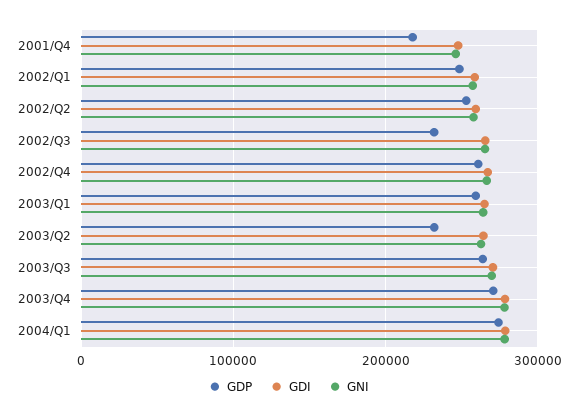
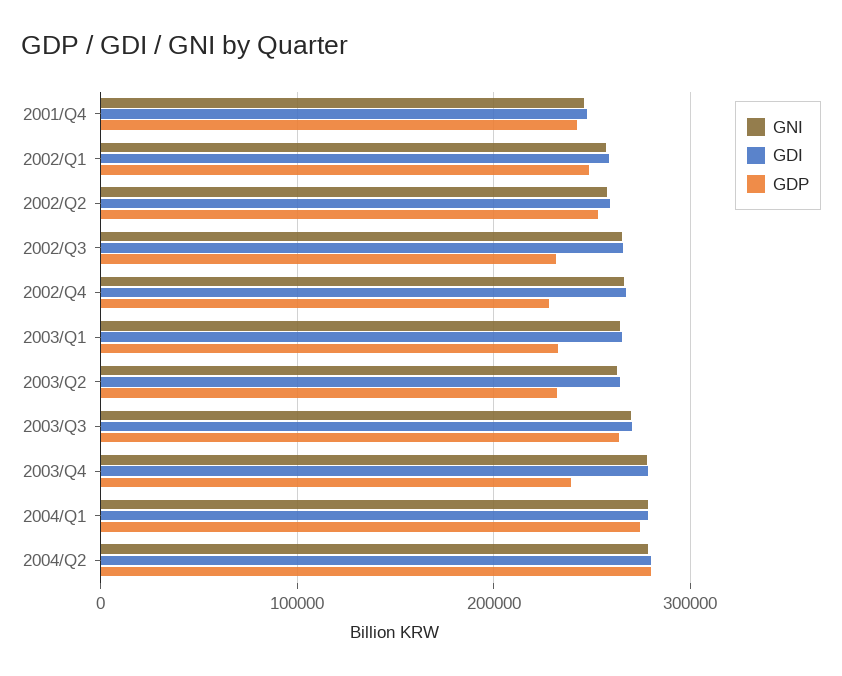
GDP, 2001/Q4: 220000 -> 240000
GDP, 2002/Q4: 260000 -> 230000
GDP, 2003/Q1: 260000 -> 230000
GDP, 2003/Q4: 270000 -> 240000
GNI, 2004/Q2: none -> 280000
GDI, 2004/Q2: none -> 280000
GDP, 2004/Q2: none -> 280000

